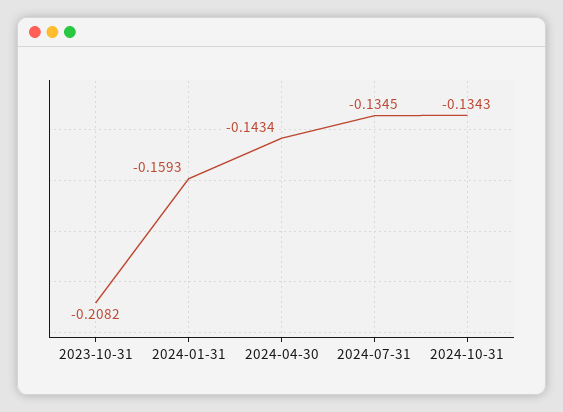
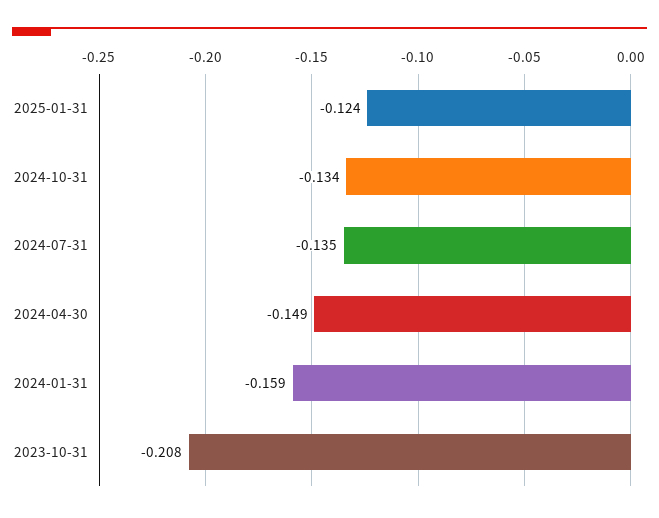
2024-04-30: -0.1434 -> -0.149
2025-01-31: none -> -0.124

